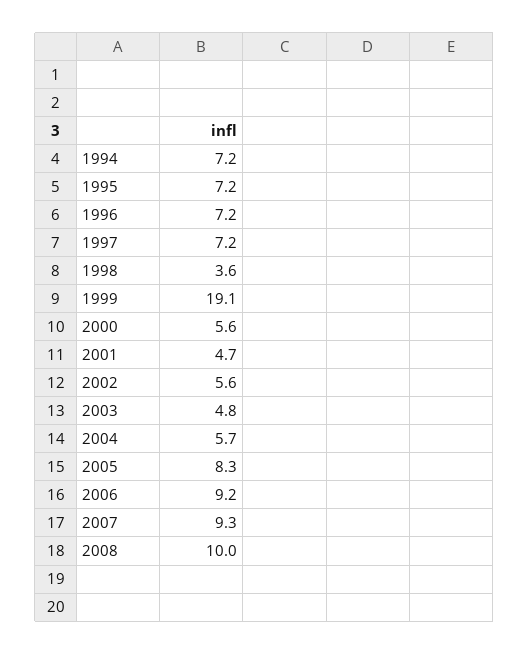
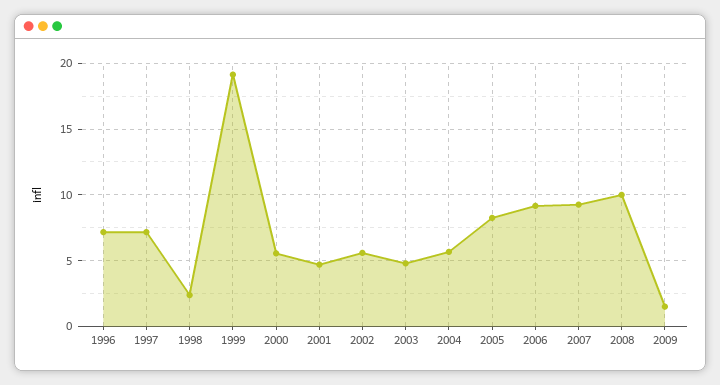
1994: 7.2 -> none
1995: 7.2 -> none
1998: 3.6 -> 2.5
2009: none -> 1.5

